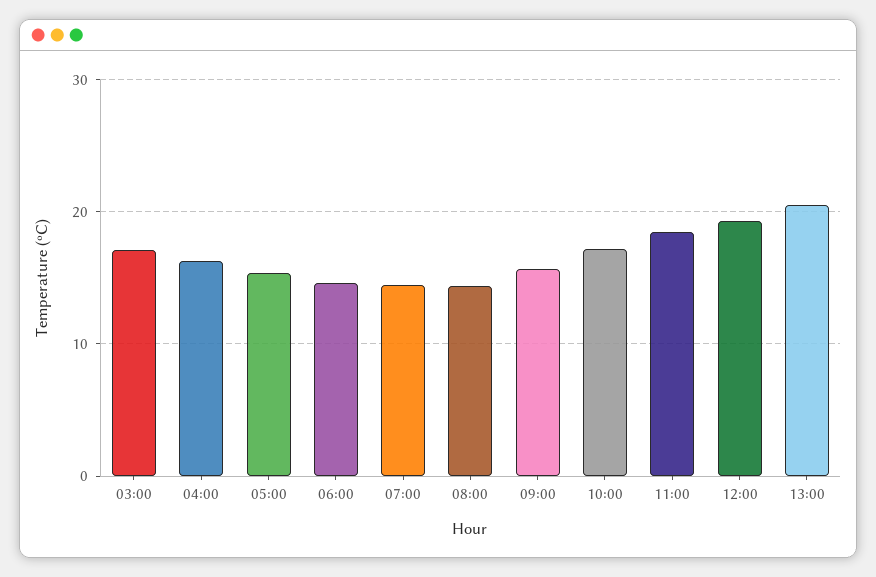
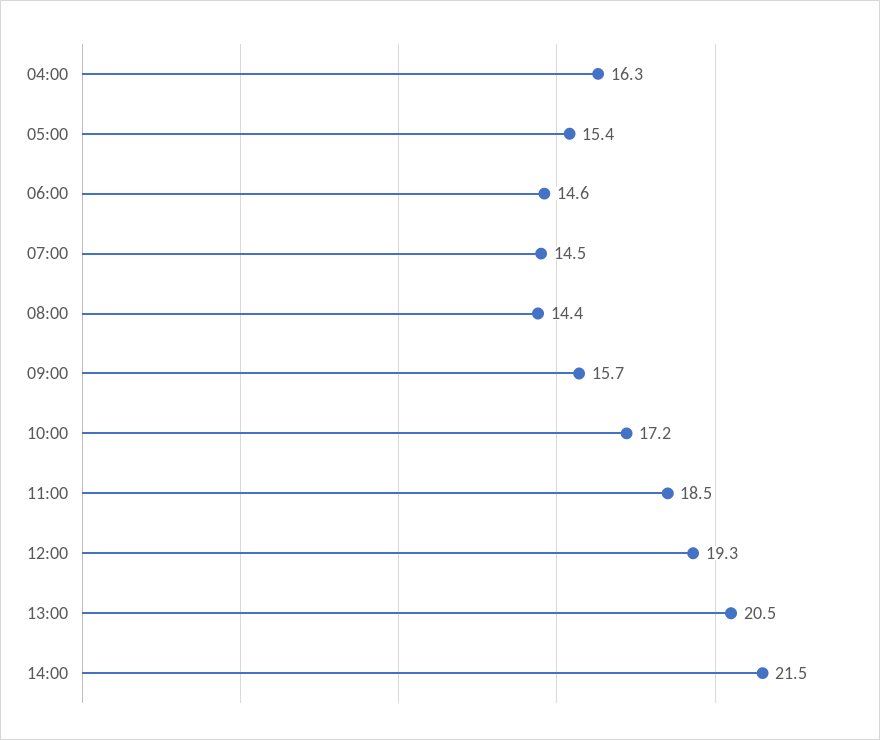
03:00: 17 -> none
14:00: none -> 21.5

